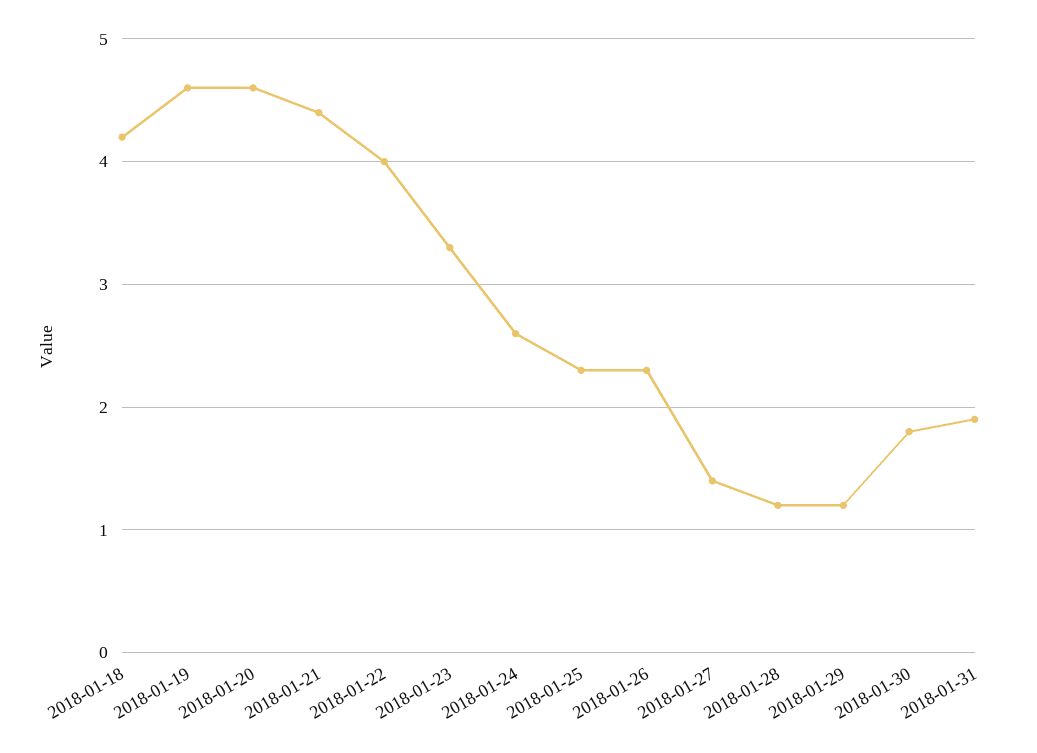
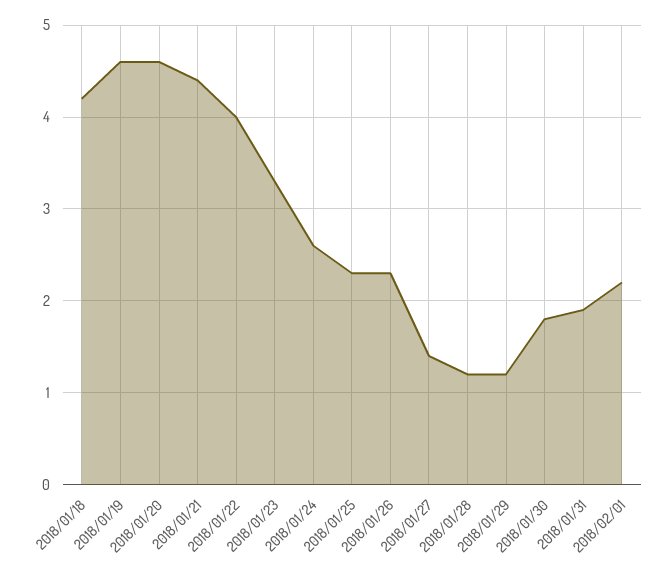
2018/02/01: none -> 2.2

